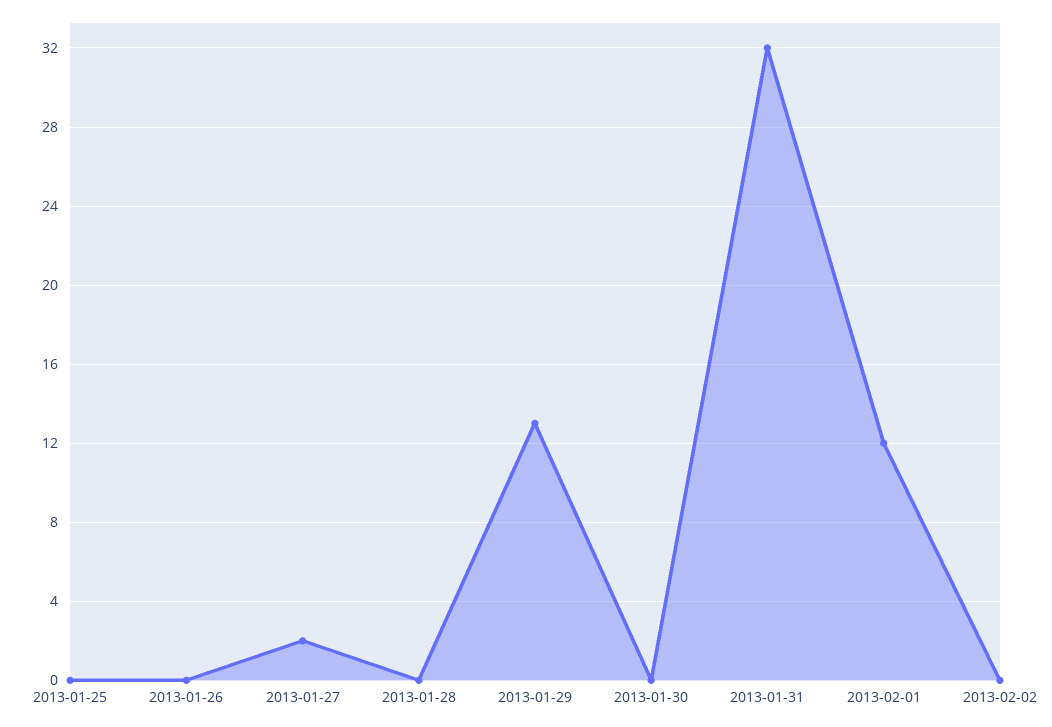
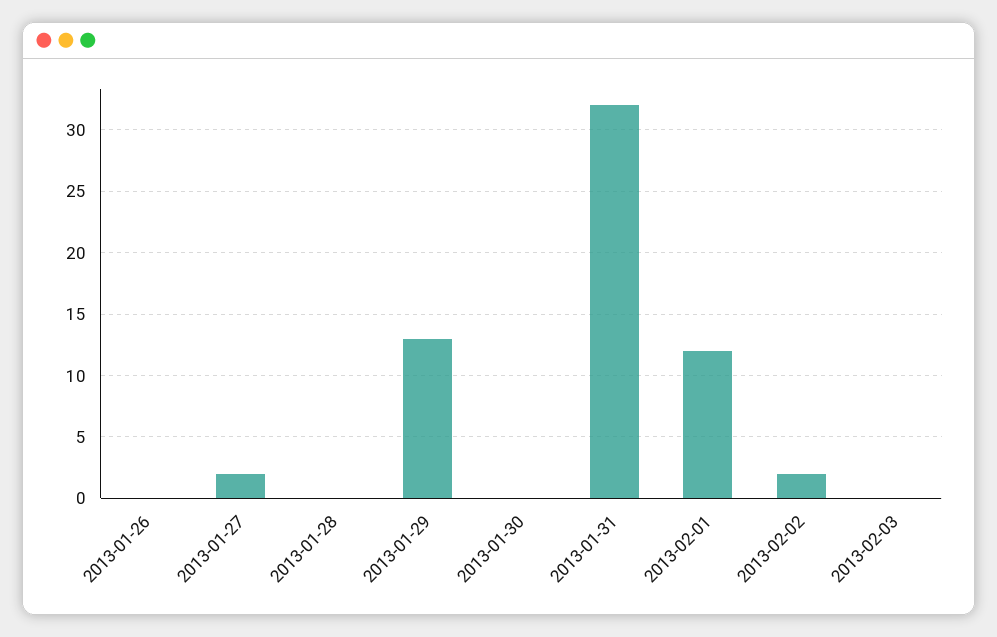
2013-01-25: 0 -> none
2013-02-02: 0 -> 2
2013-02-03: none -> 0

